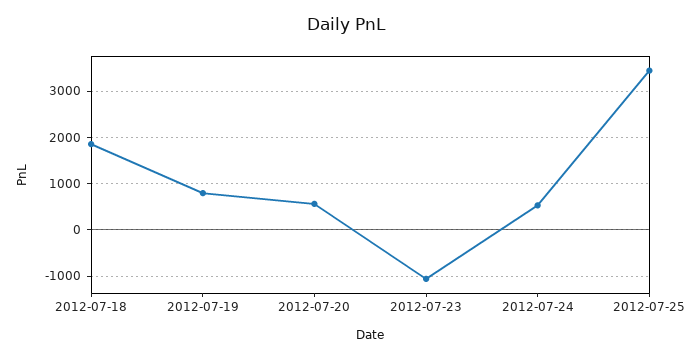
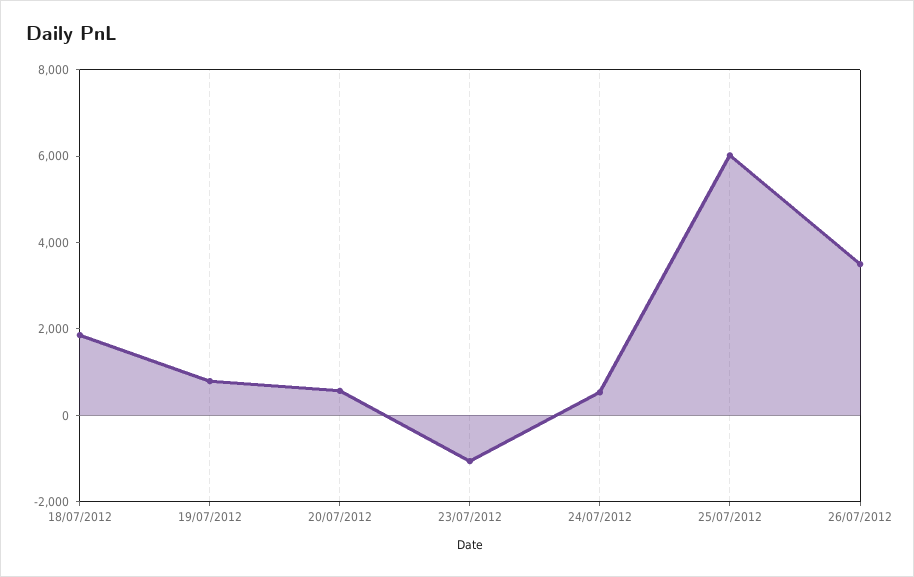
2012-07-25: 3400 -> 6000
26/07/2012: none -> 3500

